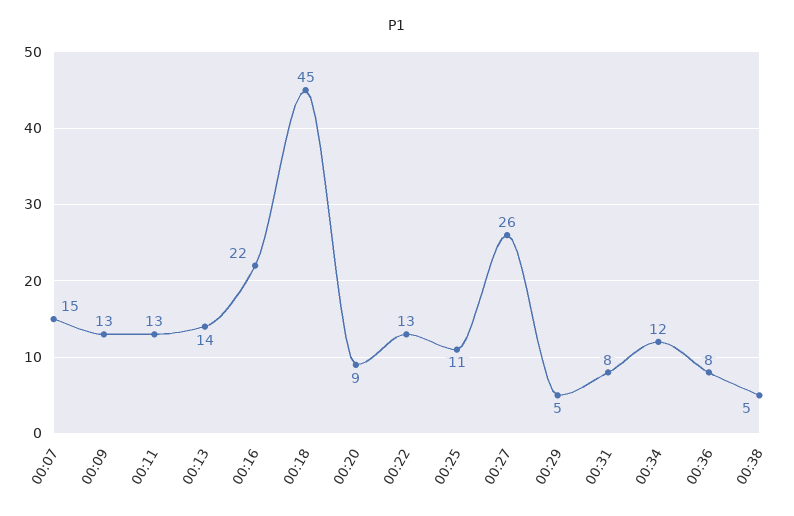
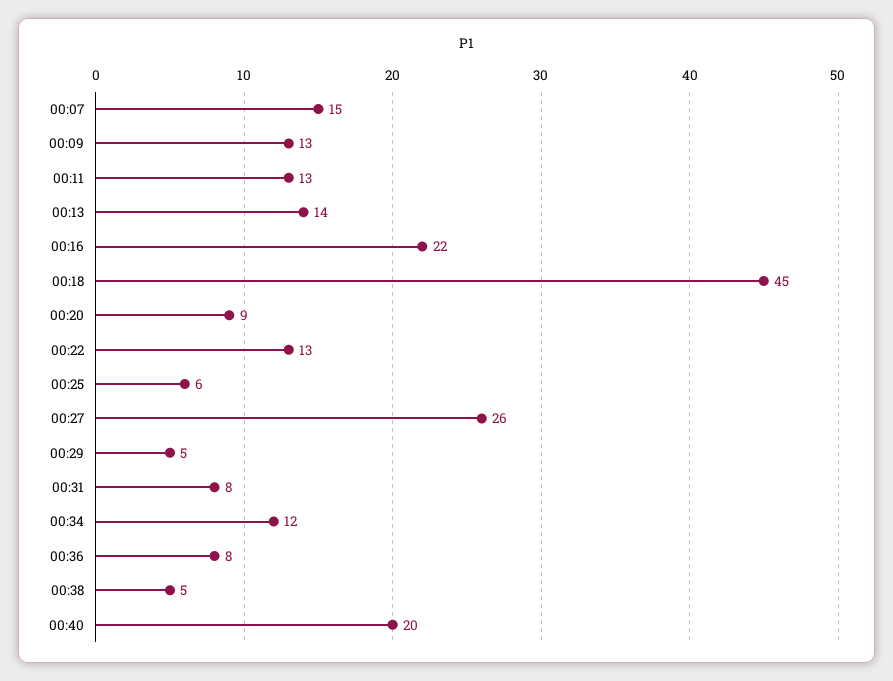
00:25: 11 -> 6
00:40: none -> 20

